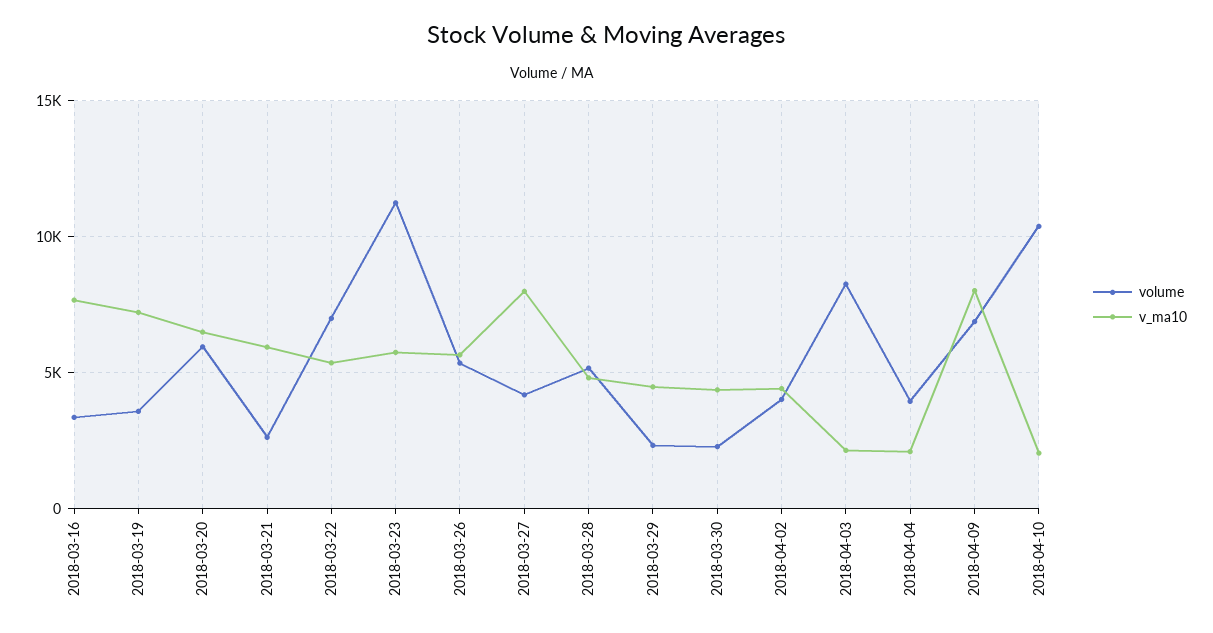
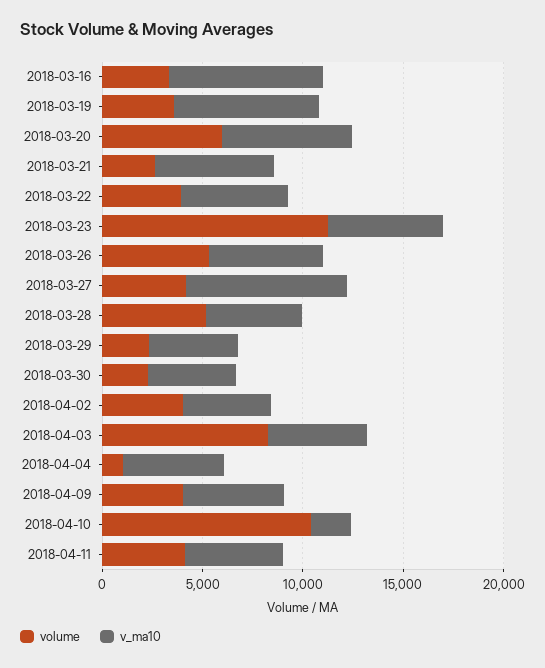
volume, 2018-03-22: 7000 -> 4000
v_ma10, 2018-04-03: 2000 -> 5000
volume, 2018-04-04: 4000 -> 1000
v_ma10, 2018-04-04: 2000 -> 5000
volume, 2018-04-09: 7000 -> 4000
v_ma10, 2018-04-09: 8000 -> 5000
volume, 2018-04-11: none -> 4000
v_ma10, 2018-04-11: none -> 5000

